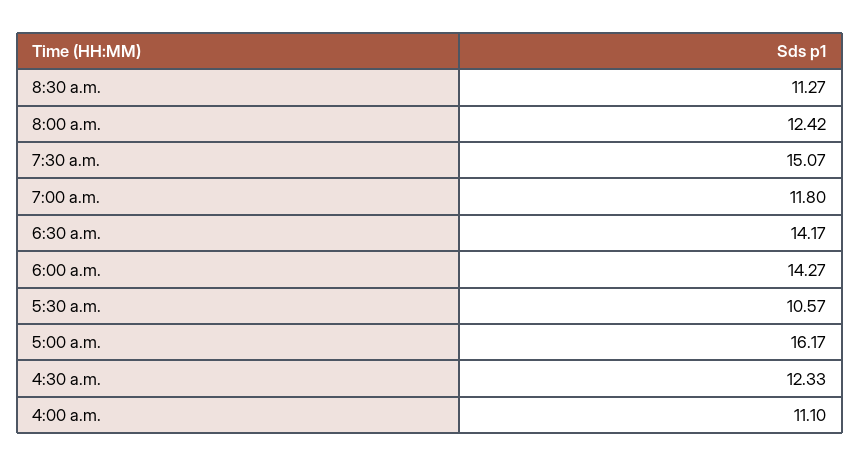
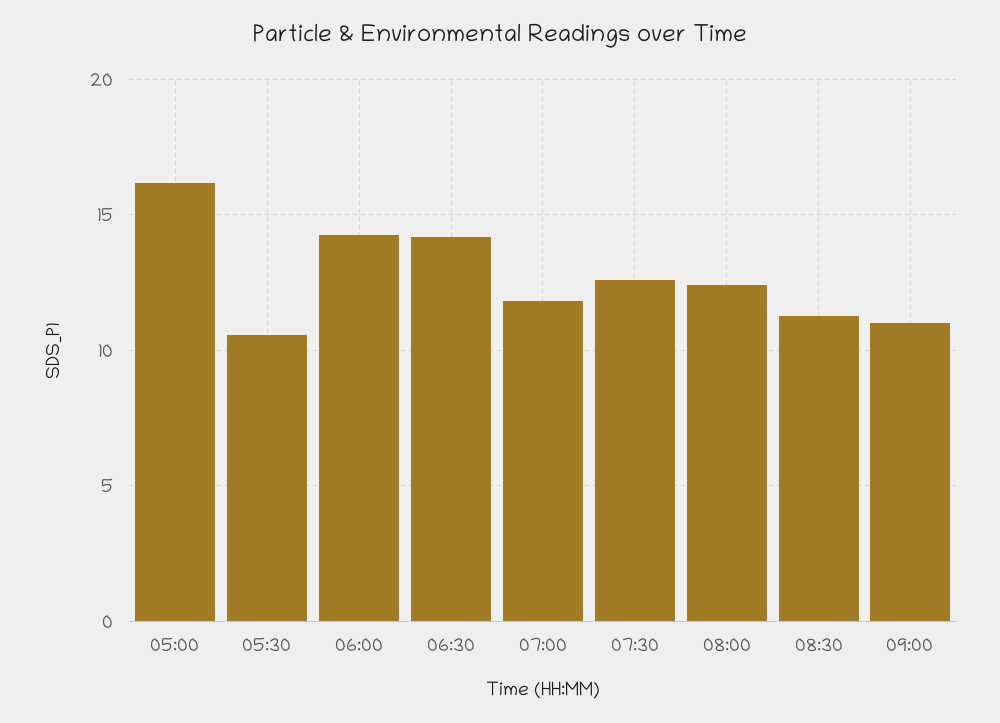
7:30 a.m.: 15.07 -> 12.5
4:30 a.m.: 12.33 -> none
4:00 a.m.: 11.1 -> none
09:00: none -> 11

